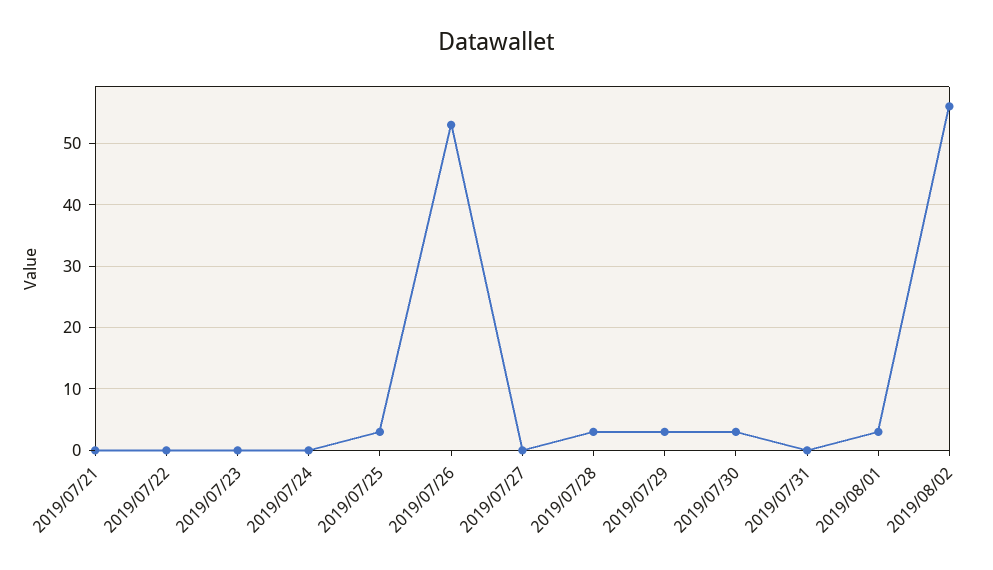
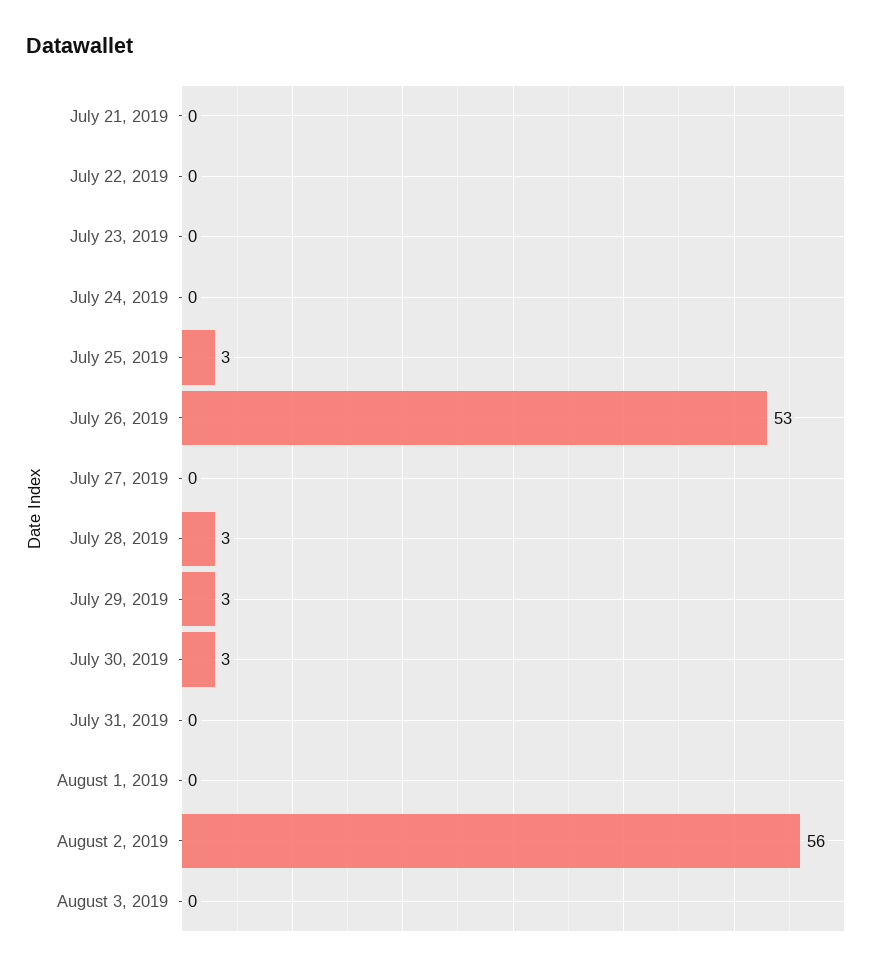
2019/08/01: 3 -> 0
August 3, 2019: none -> 0

